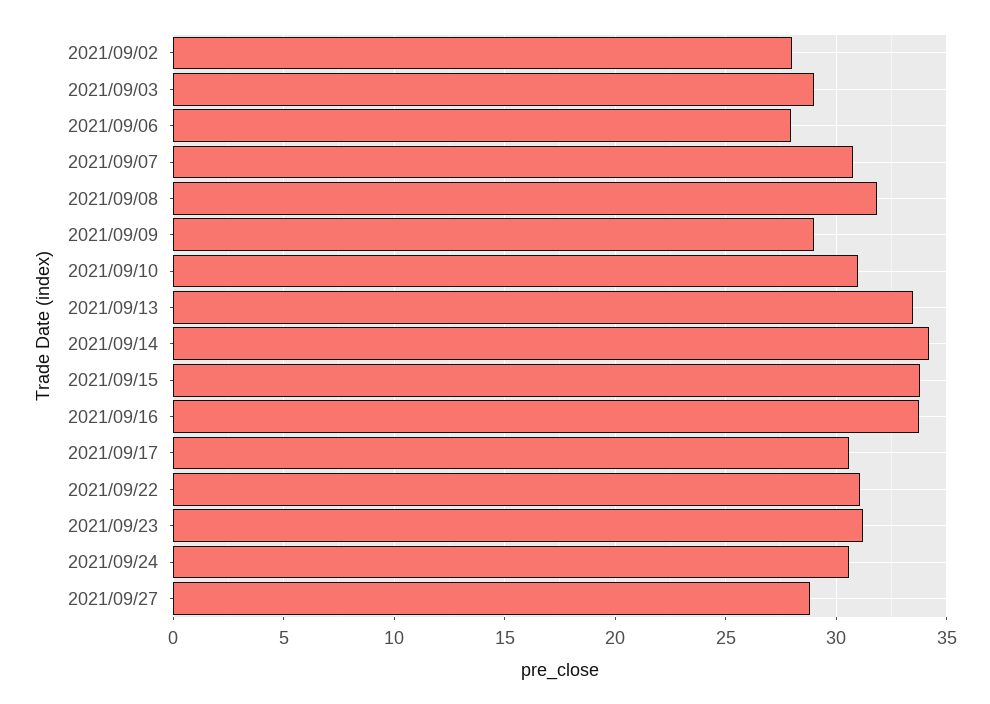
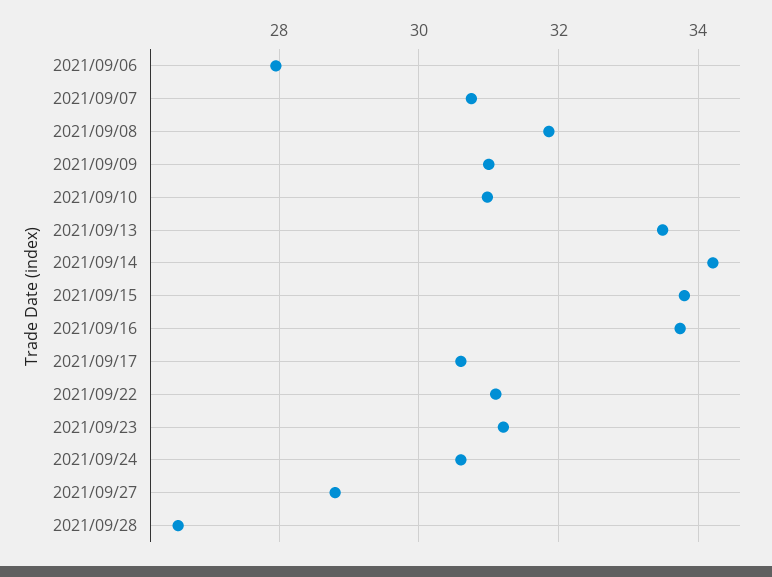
2021/09/02: 28 -> none
2021/09/03: 29 -> none
2021/09/09: 29 -> 31
2021/09/28: none -> 26.6

